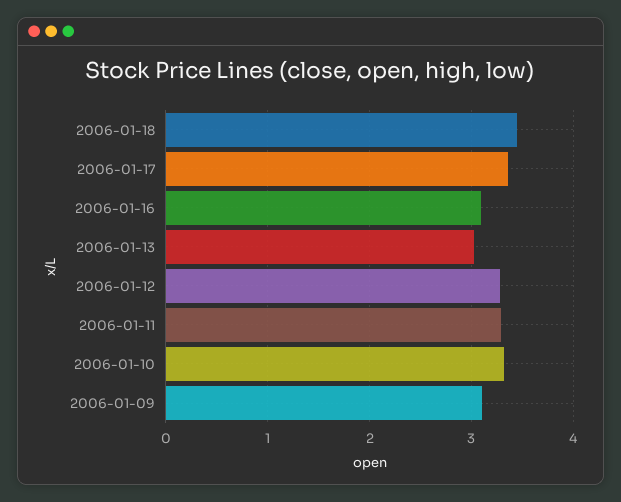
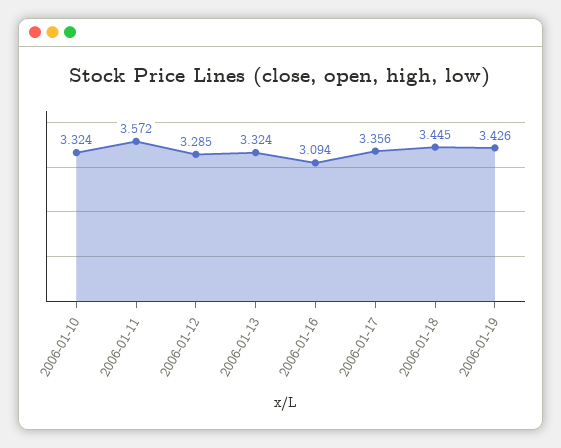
2006-01-13: 3 -> 3.324
2006-01-11: 3.3 -> 3.572
2006-01-09: 3.1 -> none
2006-01-19: none -> 3.426

